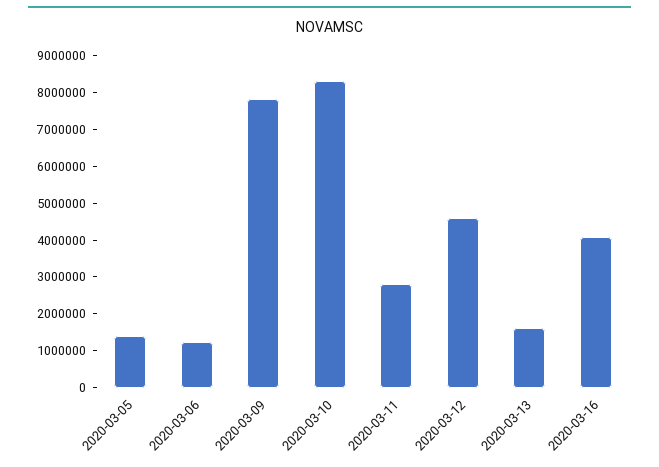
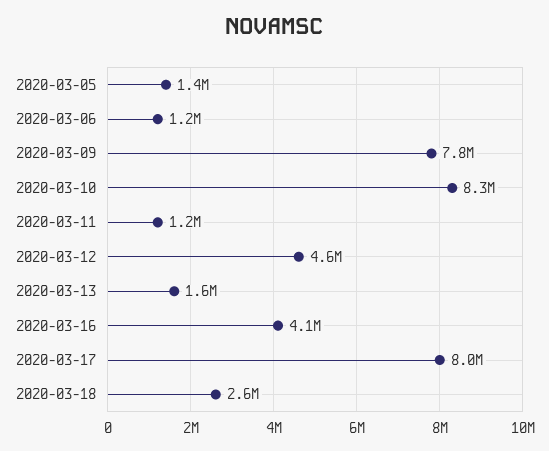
2020-03-11: 2750000 -> 1200000
2020-03-17: none -> 8000000
2020-03-18: none -> 2600000

